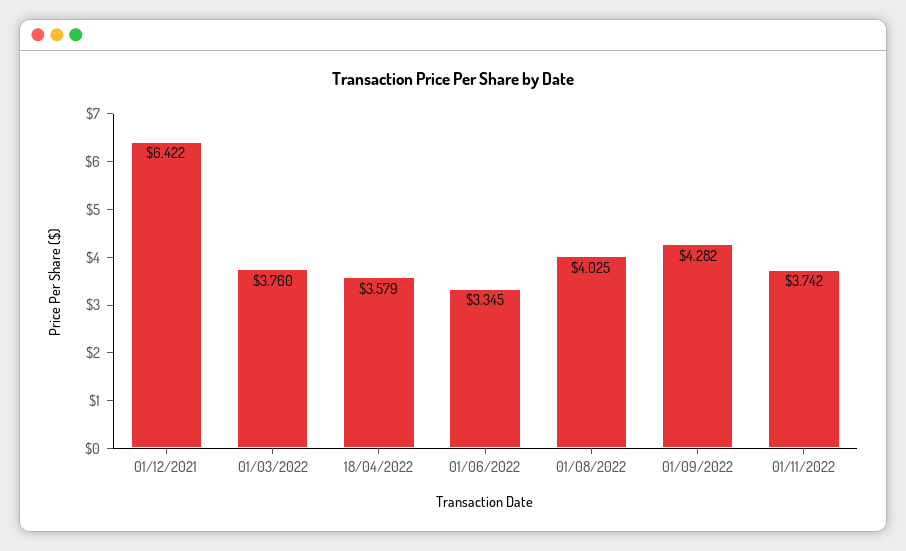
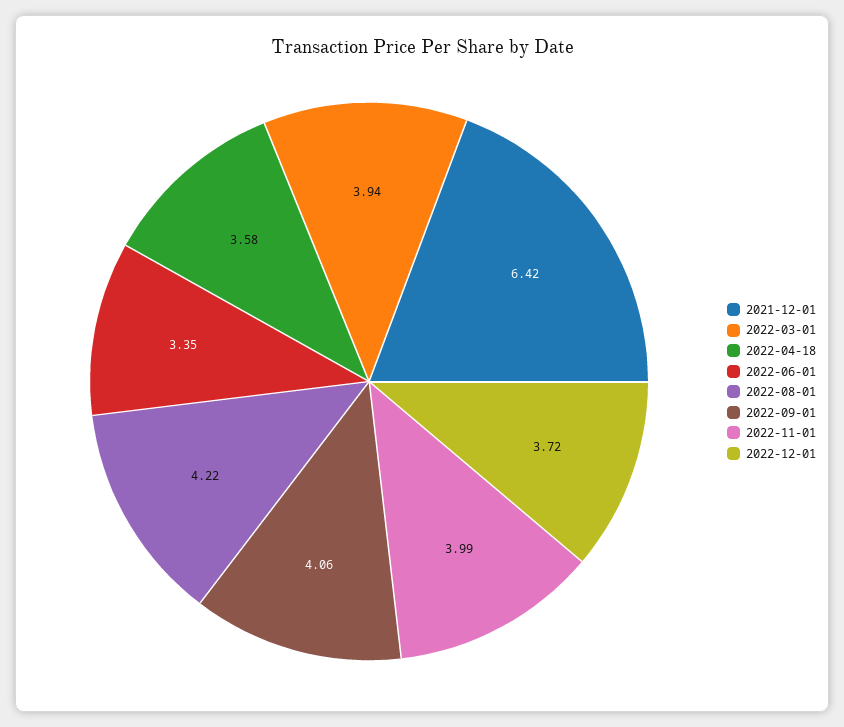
01/03/2022: 3.76 -> 3.94
01/08/2022: 4.025 -> 4.22
01/09/2022: 4.282 -> 4.06
01/11/2022: 3.742 -> 3.99
2022-12-01: none -> 3.72

